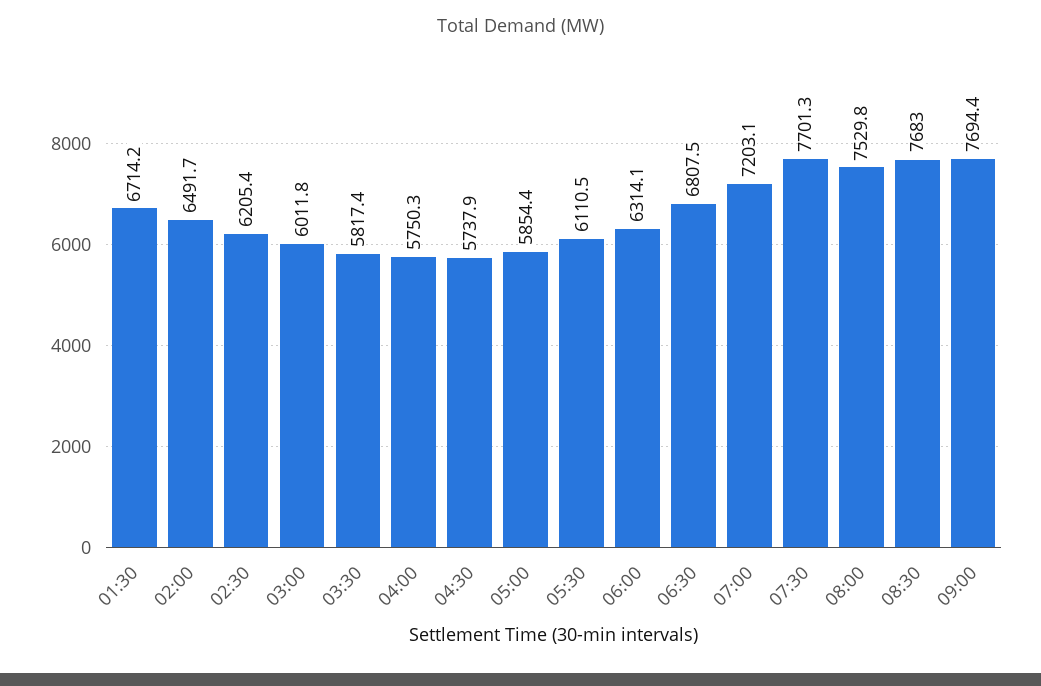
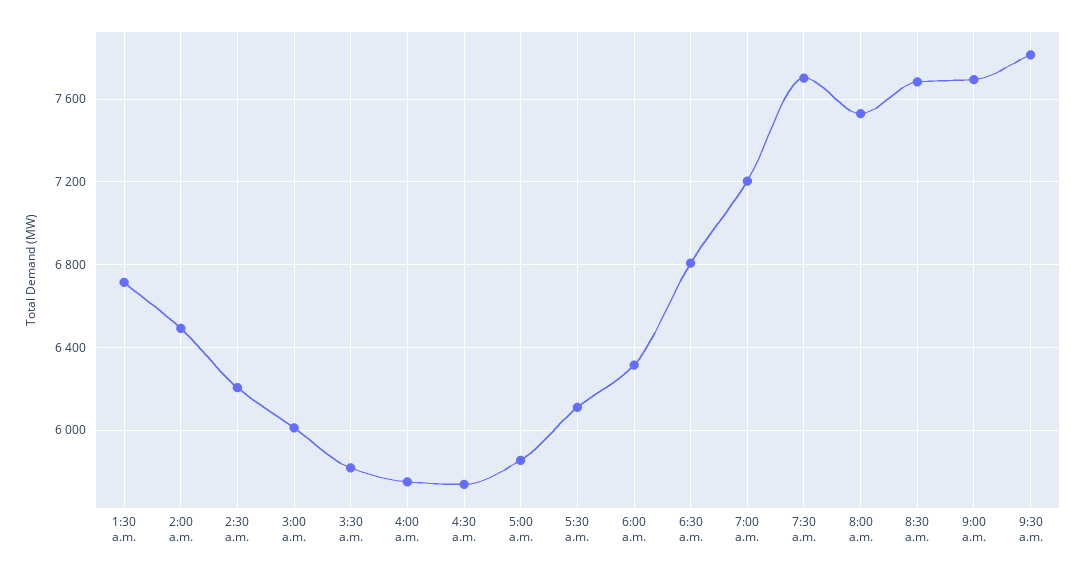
9:30 a.m.: none -> 7800

